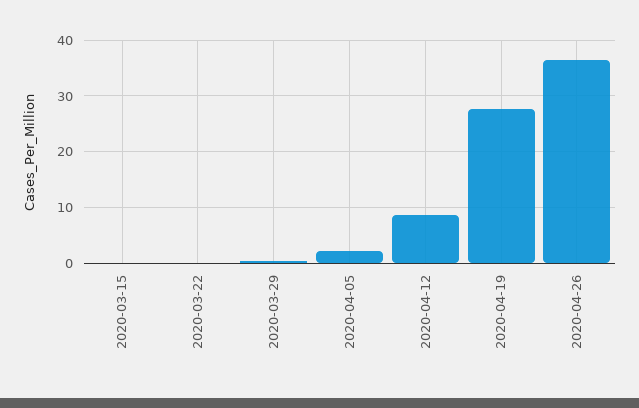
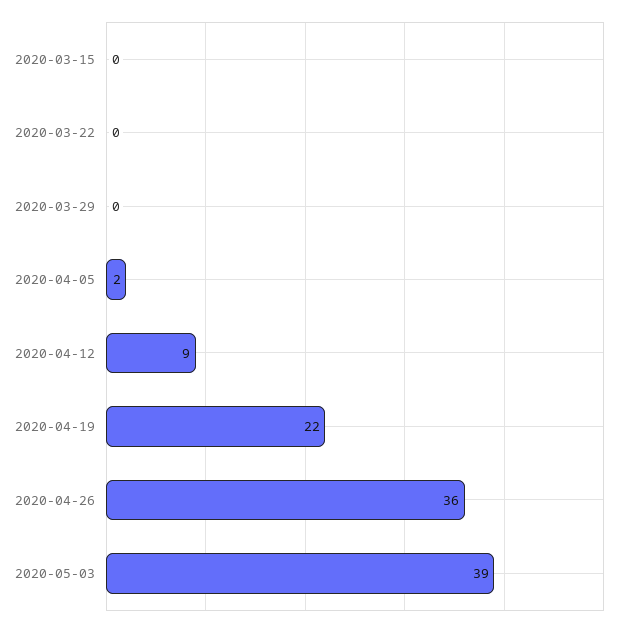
2020-04-19: 28 -> 22
2020-05-03: none -> 39

